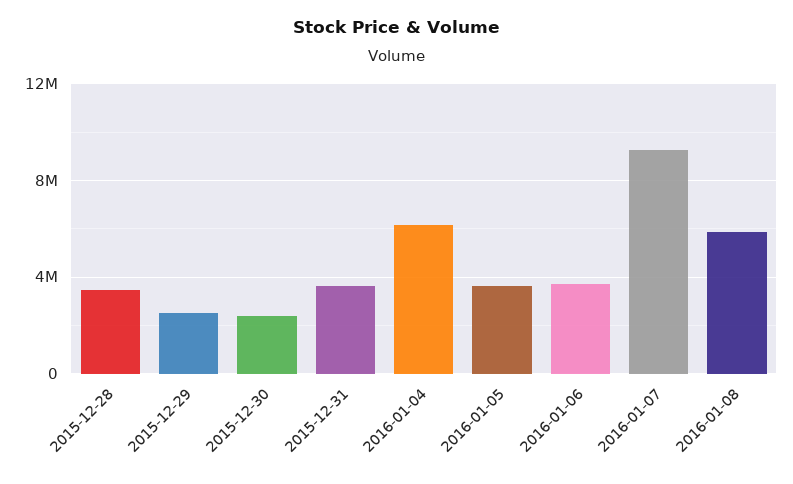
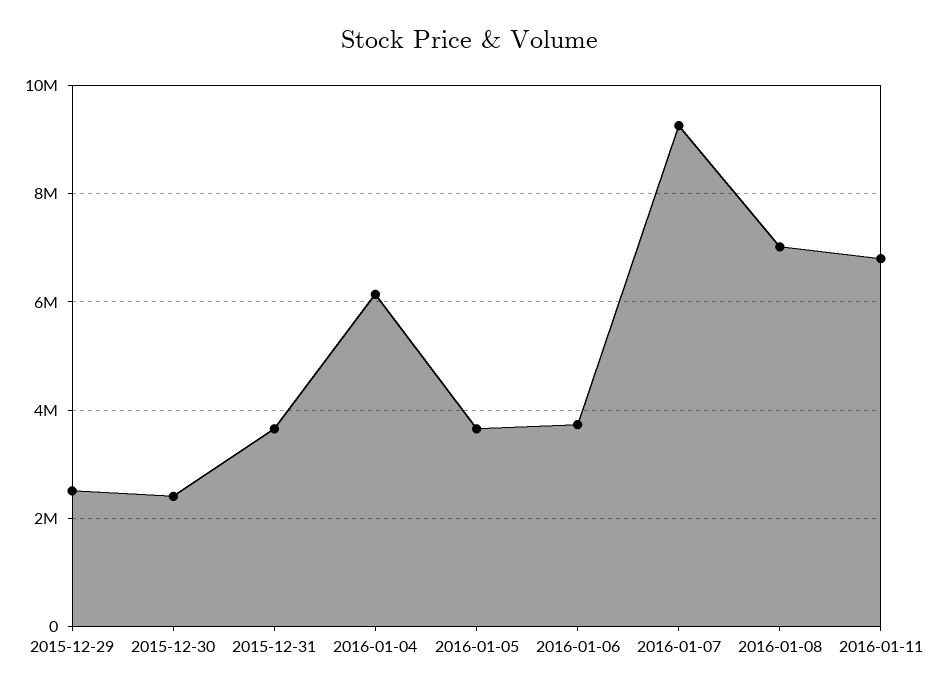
2015-12-28: 3500000 -> none
2016-01-08: 6000000 -> 7000000
2016-01-11: none -> 6800000

